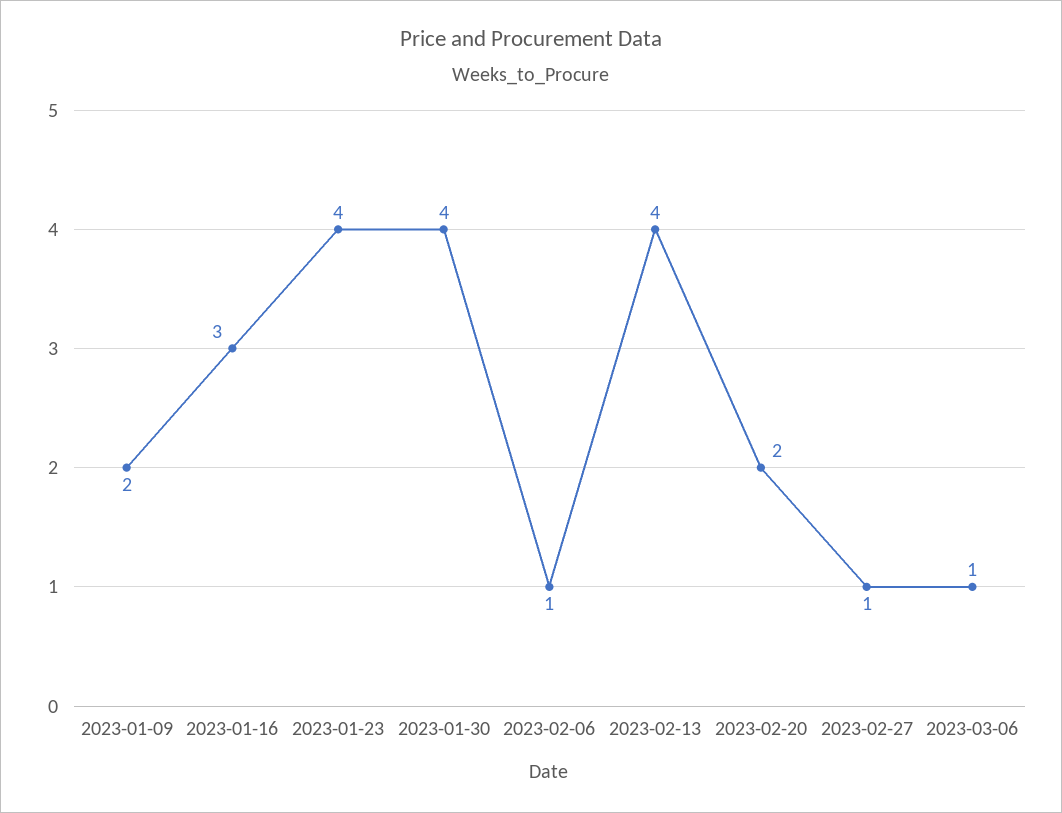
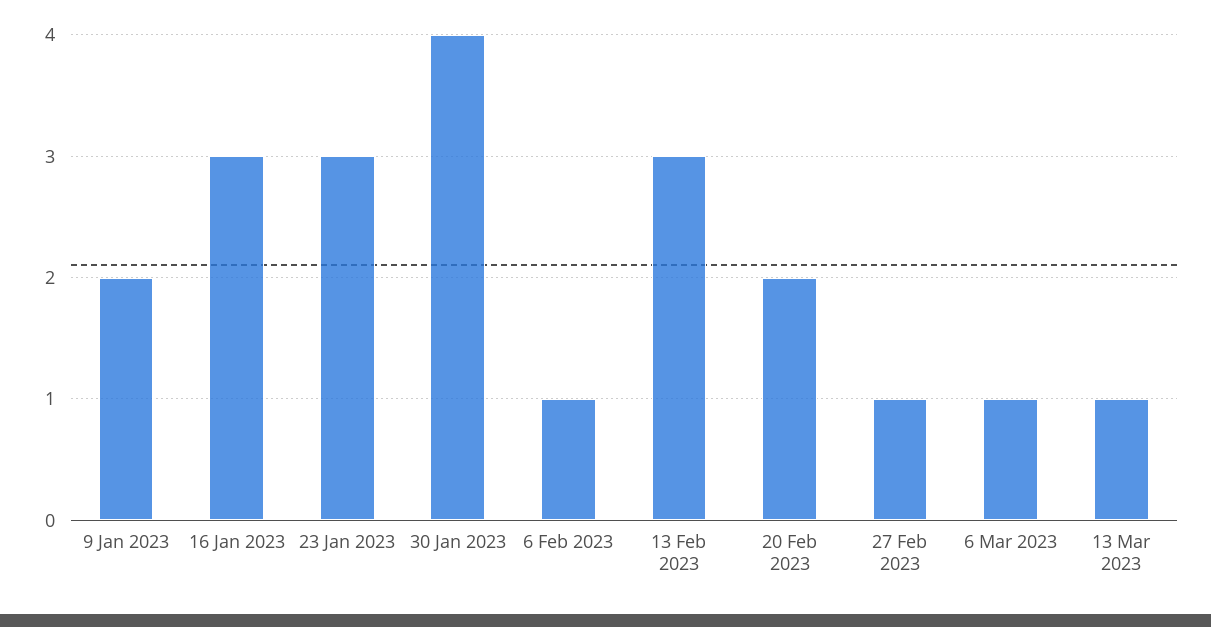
2023-01-23: 4 -> 3
2023-02-13: 4 -> 3
13 Mar 2023: none -> 1

